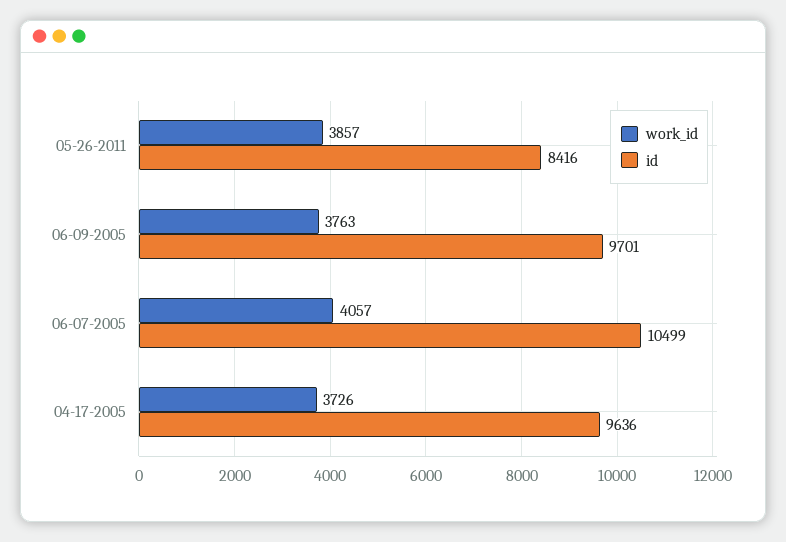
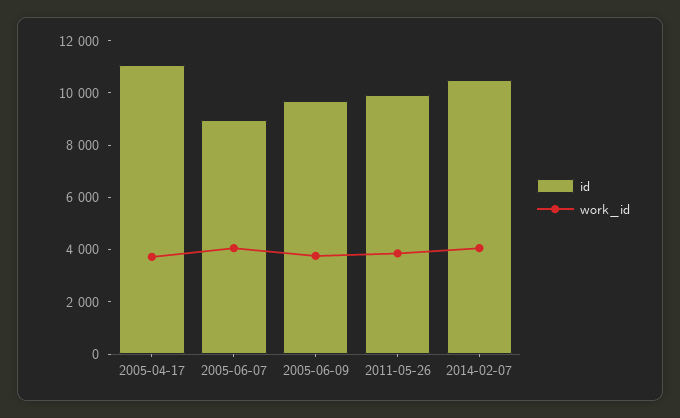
id, 05-26-2011: 8416 -> 10000
id, 06-07-2005: 10499 -> 9000
id, 04-17-2005: 9636 -> 11000
id, 2014-02-07: none -> 10500
work_id, 2014-02-07: none -> 4000

